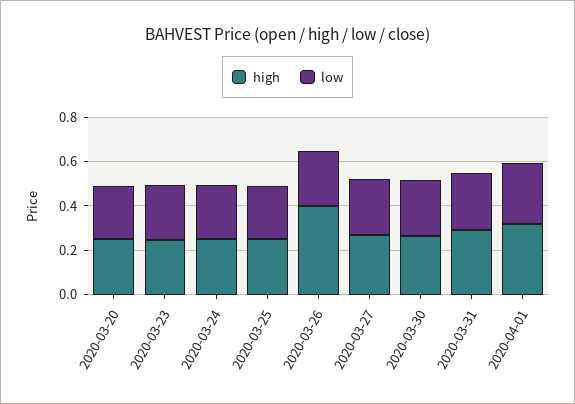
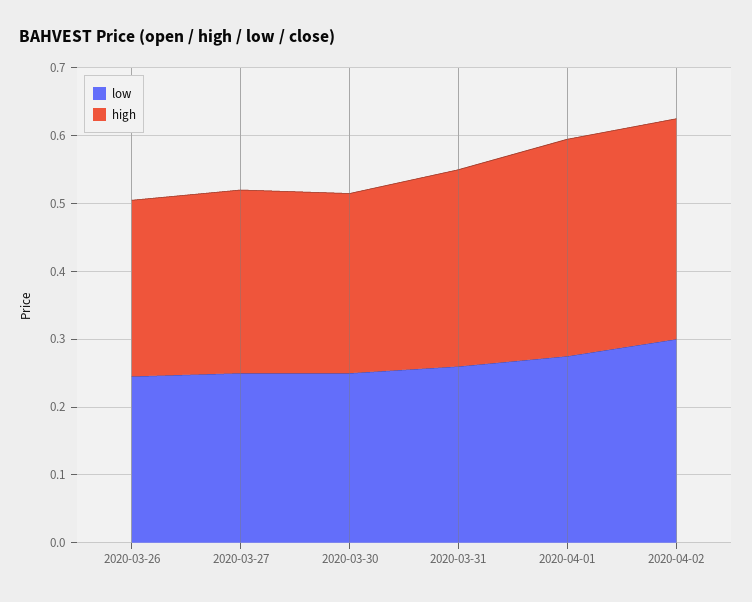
high, 2020-03-20: 0.25 -> none
low, 2020-03-20: 0.25 -> none
high, 2020-03-23: 0.25 -> none
low, 2020-03-23: 0.25 -> none
high, 2020-03-24: 0.25 -> none
low, 2020-03-24: 0.25 -> none
high, 2020-03-25: 0.25 -> none
low, 2020-03-25: 0.25 -> none
high, 2020-03-26: 0.4 -> 0.26
low, 2020-04-02: none -> 0.3
high, 2020-04-02: none -> 0.32

